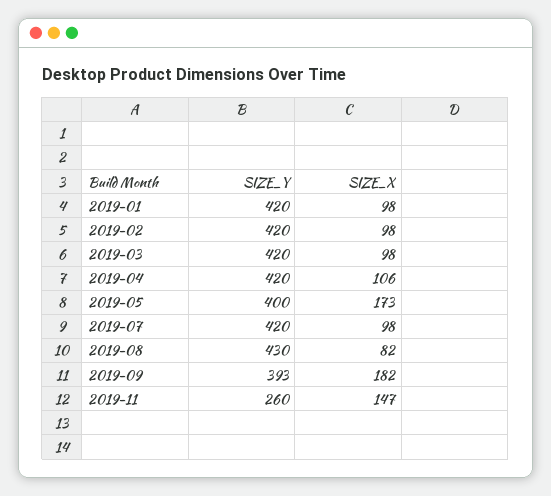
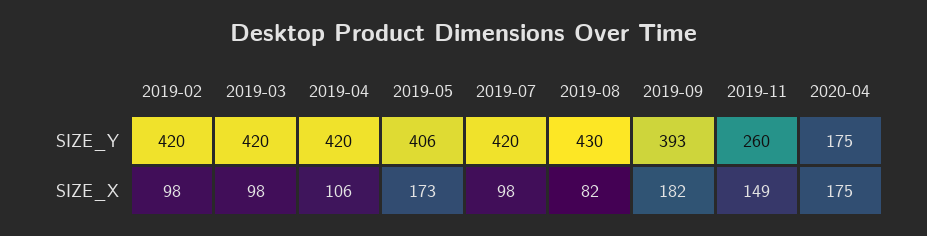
SIZE_Y, 2019-01: 420 -> none
SIZE_X, 2019-01: 98 -> none
SIZE_Y, 2019-05: 400 -> 406
SIZE_X, 2019-11: 147 -> 149
SIZE_Y, 2020-04: none -> 175
SIZE_X, 2020-04: none -> 175

